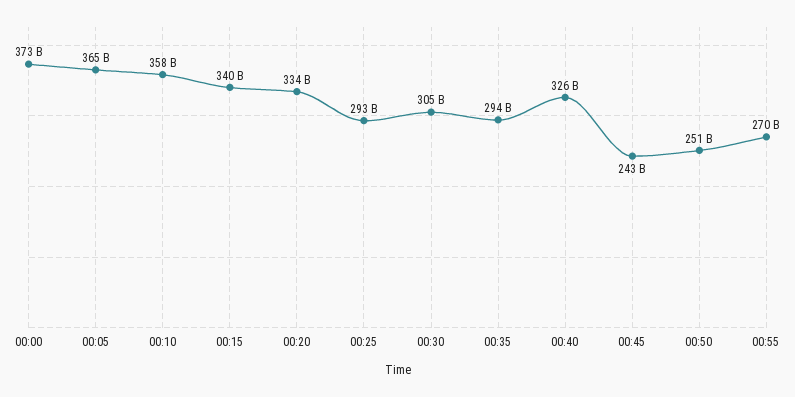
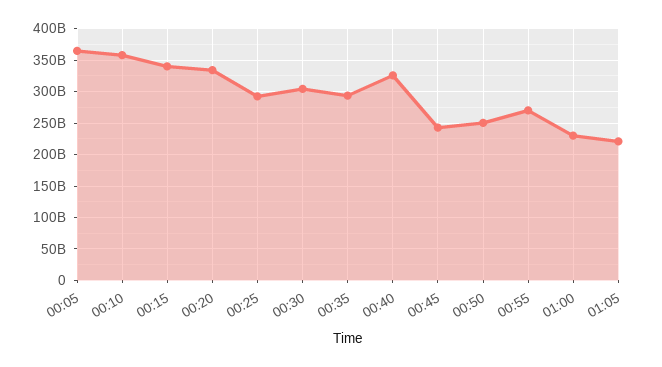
00:00: 373000000000 -> none
01:00: none -> 230000000000
01:05: none -> 220000000000

